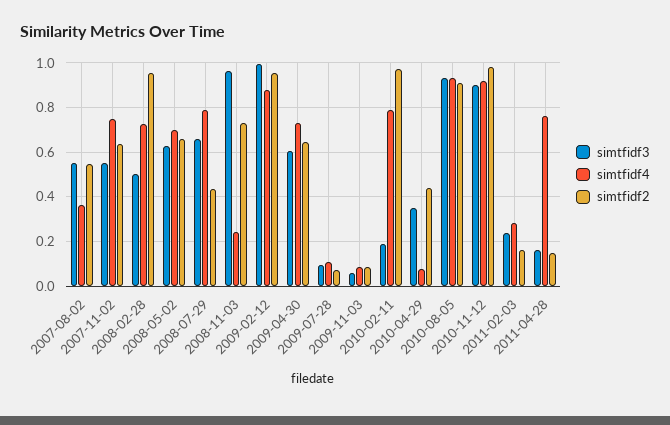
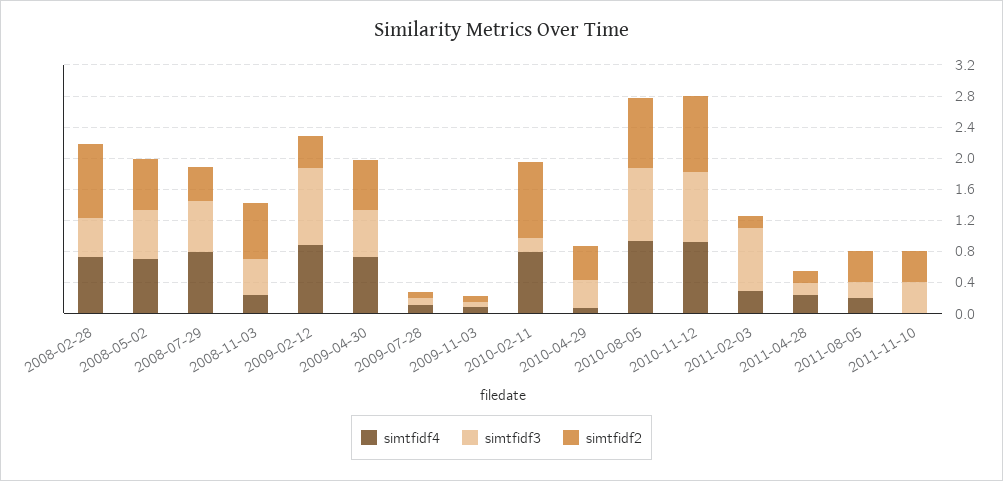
simtfidf3, 2007-08-02: 0.55 -> none
simtfidf4, 2007-08-02: 0.35 -> none
simtfidf2, 2007-08-02: 0.55 -> none
simtfidf3, 2007-11-02: 0.55 -> none
simtfidf4, 2007-11-02: 0.75 -> none
simtfidf2, 2007-11-02: 0.65 -> none
simtfidf3, 2008-11-03: 0.95 -> 0.4
simtfidf2, 2009-02-12: 0.95 -> 0.4
simtfidf3, 2011-02-03: 0.25 -> 0.8
simtfidf4, 2011-04-28: 0.75 -> 0.2
simtfidf4, 2011-08-05: none -> 0.2
simtfidf3, 2011-08-05: none -> 0.2
simtfidf2, 2011-08-05: none -> 0.4
simtfidf4, 2011-11-10: none -> 0
simtfidf3, 2011-11-10: none -> 0.4
simtfidf2, 2011-11-10: none -> 0.4

